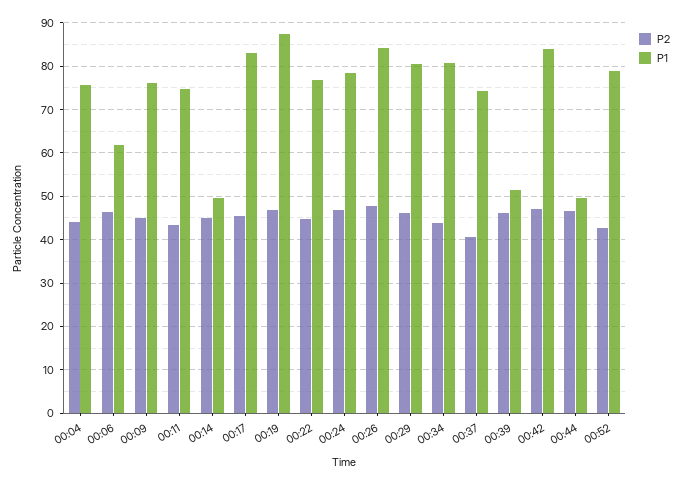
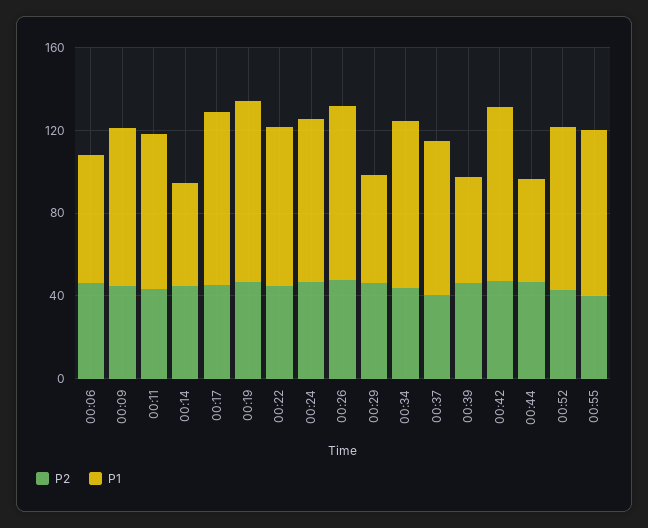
P2, 00:04: 44 -> none
P1, 00:04: 76 -> none
P1, 00:29: 80 -> 50
P2, 00:55: none -> 40
P1, 00:55: none -> 80

